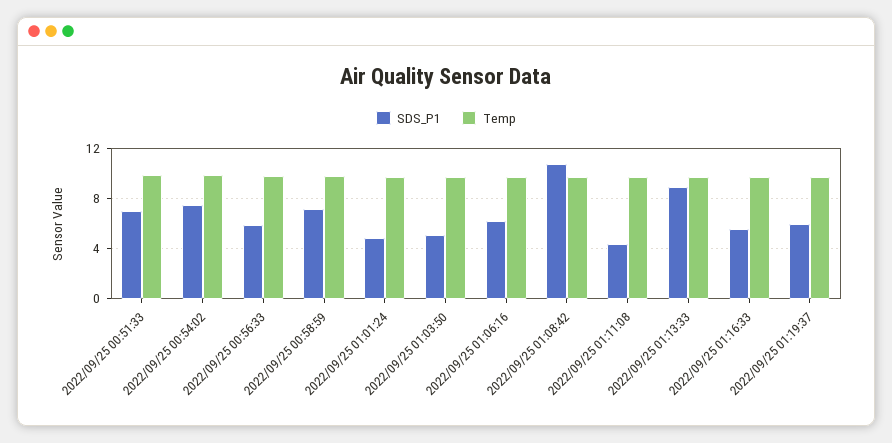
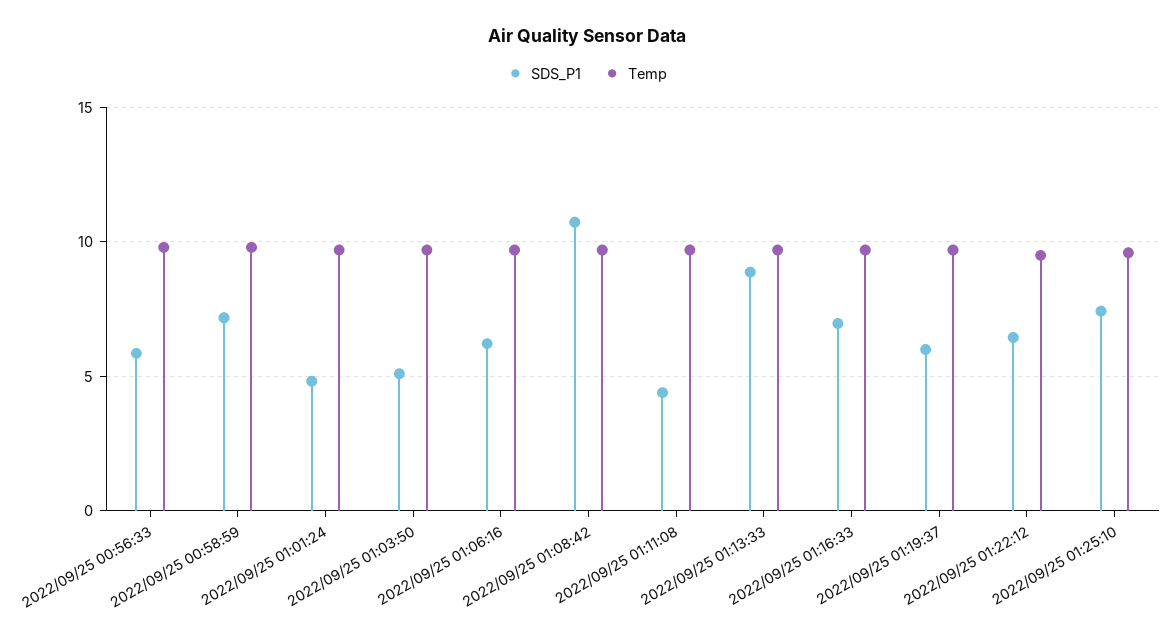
SDS_P1, 2022/09/25 00:51:33: 7 -> none
Temp, 2022/09/25 00:51:33: 10 -> none
SDS_P1, 2022/09/25 00:54:02: 7.5 -> none
Temp, 2022/09/25 00:54:02: 10 -> none
SDS_P1, 2022/09/25 01:16:33: 5.5 -> 7
SDS_P1, 2022/09/25 01:22:12: none -> 6.5
Temp, 2022/09/25 01:22:12: none -> 9.5
SDS_P1, 2022/09/25 01:25:10: none -> 7.5
Temp, 2022/09/25 01:25:10: none -> 9.5

